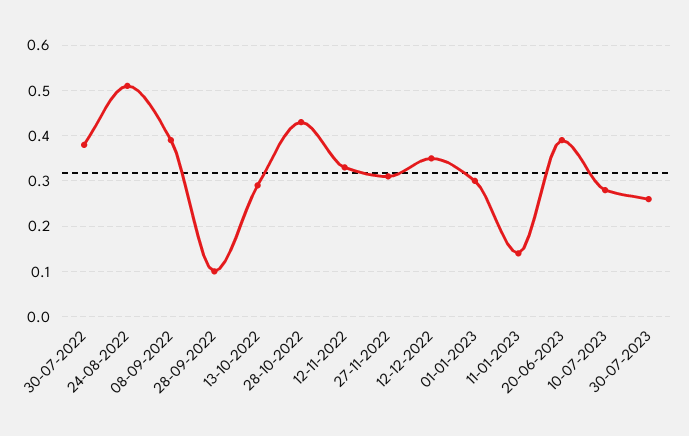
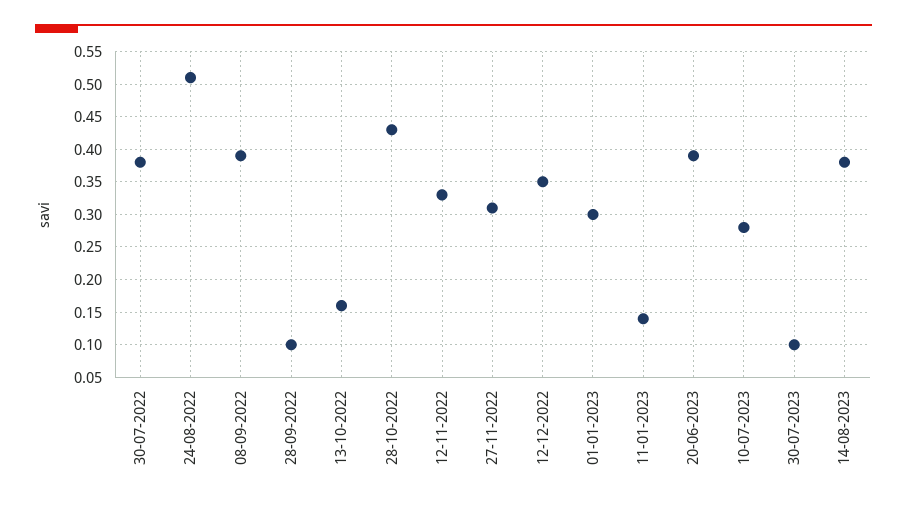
13-10-2022: 0.3 -> 0.16
30-07-2023: 0.25 -> 0.1
14-08-2023: none -> 0.38

